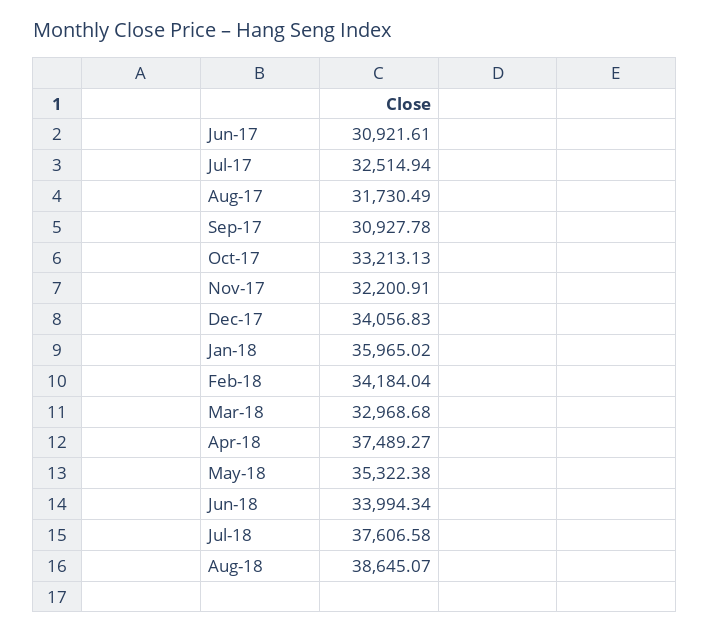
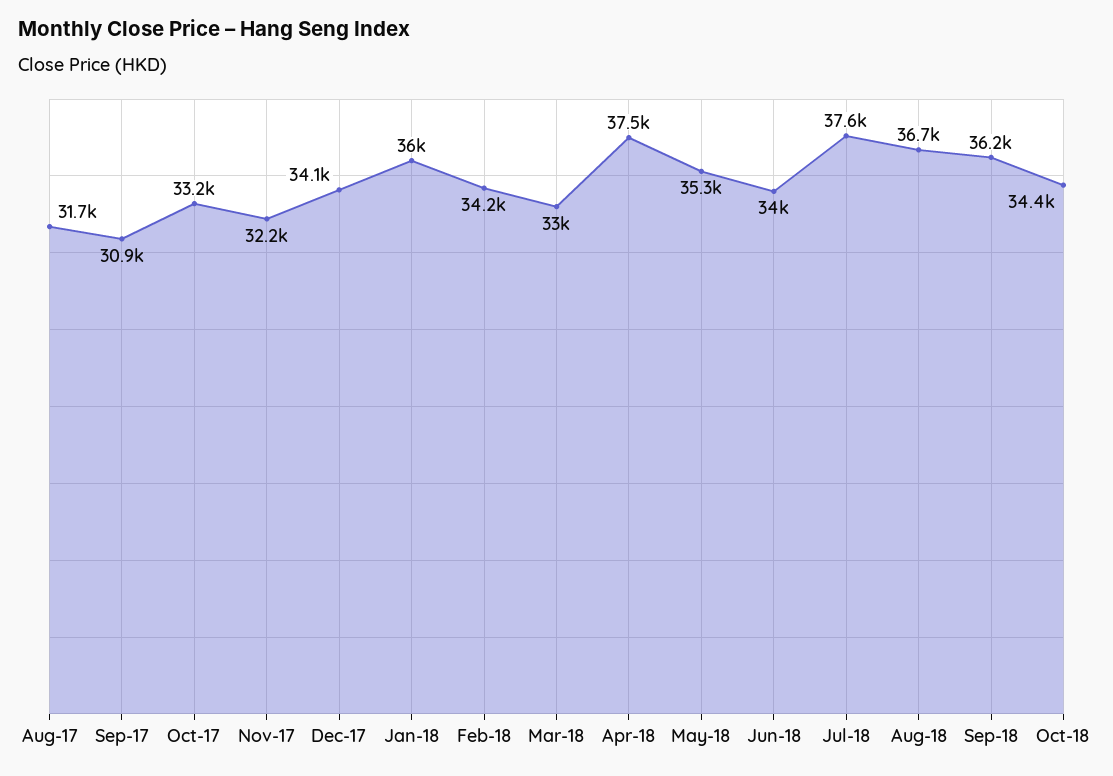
Jun-17: 30921.61 -> none
Jul-17: 32514.94 -> none
Aug-18: 38645.07 -> 36700
Sep-18: none -> 36200
Oct-18: none -> 34400

